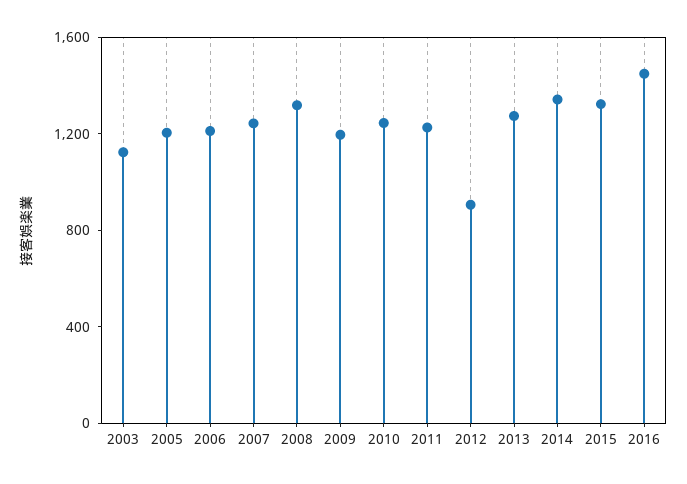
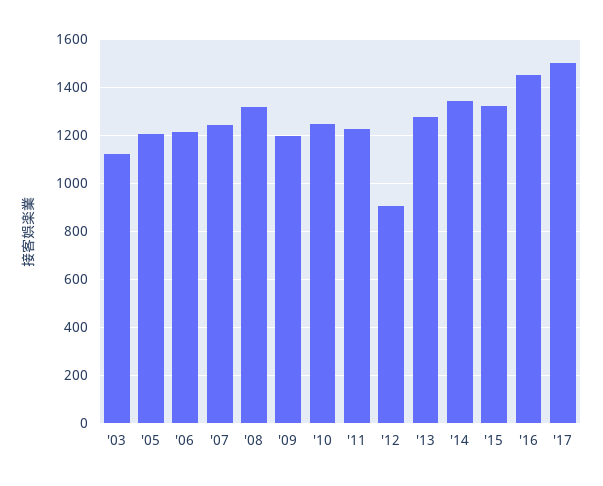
'17: none -> 1500

